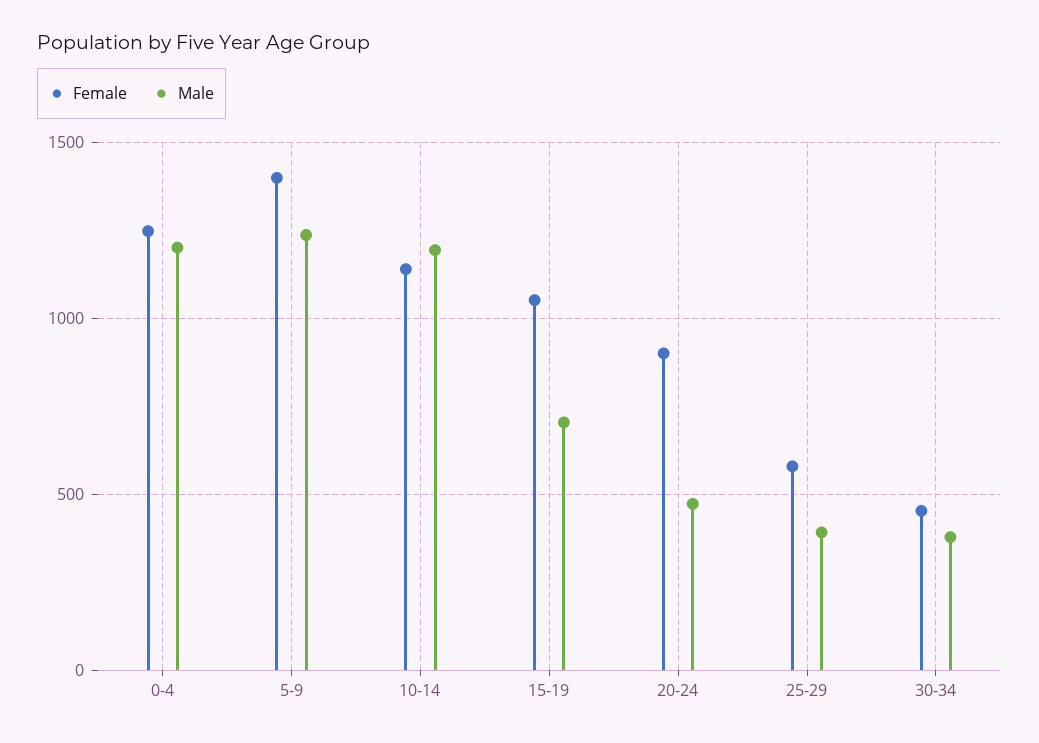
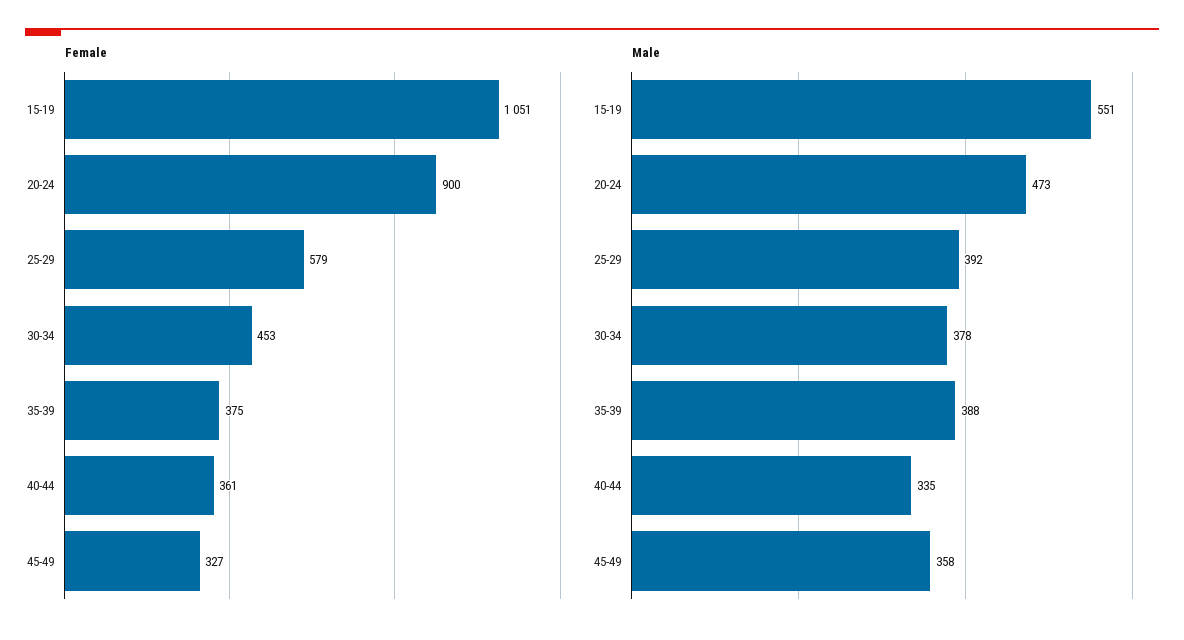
Female, 0-4: 1250 -> none
Male, 0-4: 1200 -> none
Female, 5-9: 1400 -> none
Male, 5-9: 1250 -> none
Female, 10-14: 1150 -> none
Male, 10-14: 1200 -> none
Male, 15-19: 700 -> 551
Female, 35-39: none -> 375
Female, 40-44: none -> 361
Female, 45-49: none -> 327
Male, 35-39: none -> 388
Male, 40-44: none -> 335
Male, 45-49: none -> 358

